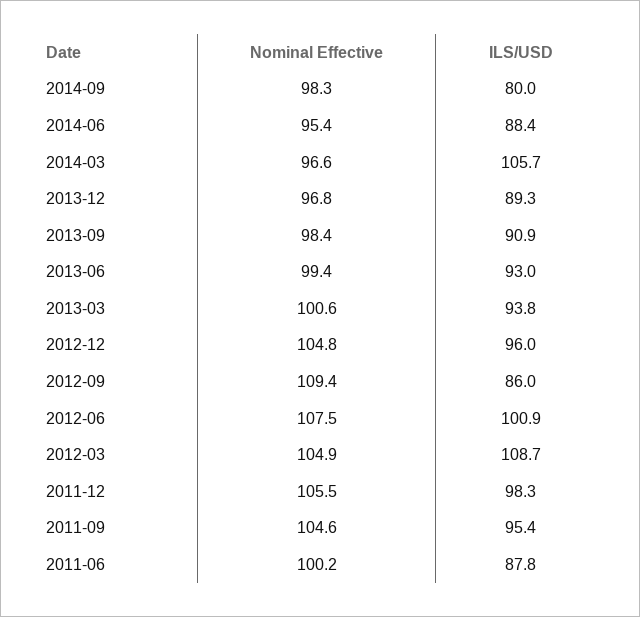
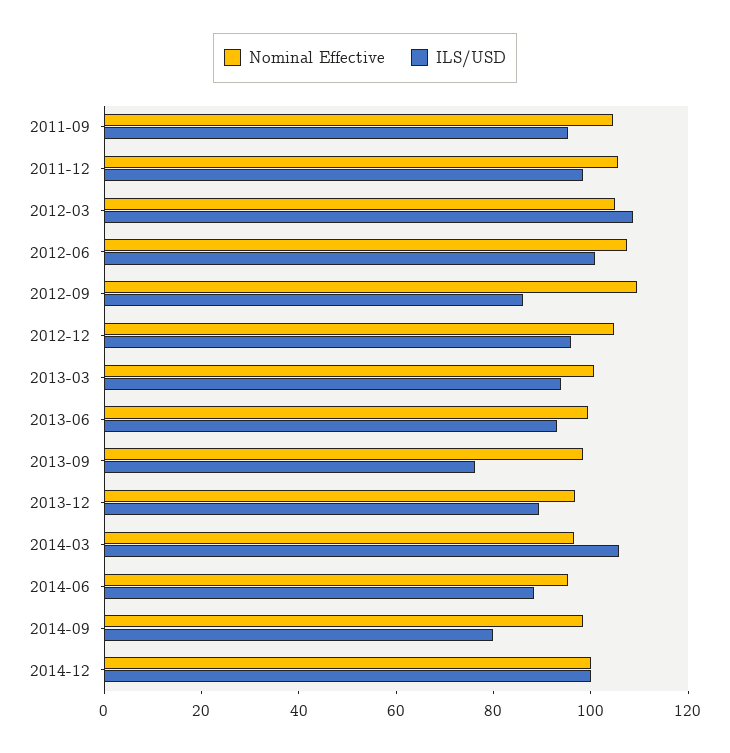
ILS/USD, 2013-09: 90.9 -> 75
Nominal Effective, 2011-06: 100.2 -> none
ILS/USD, 2011-06: 87.8 -> none
Nominal Effective, 2014-12: none -> 100
ILS/USD, 2014-12: none -> 100

